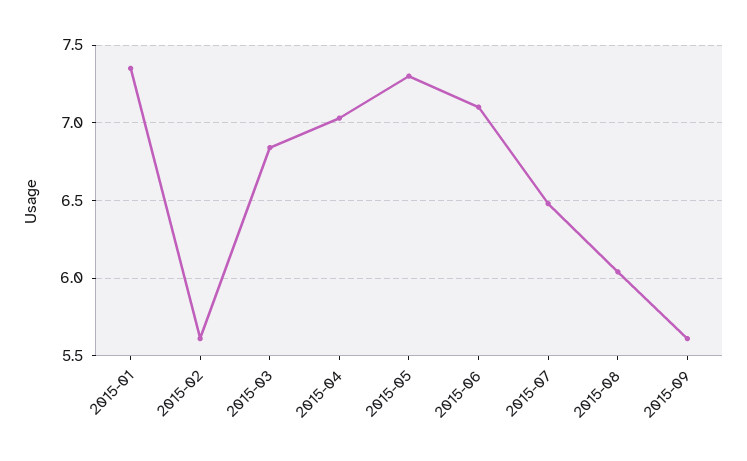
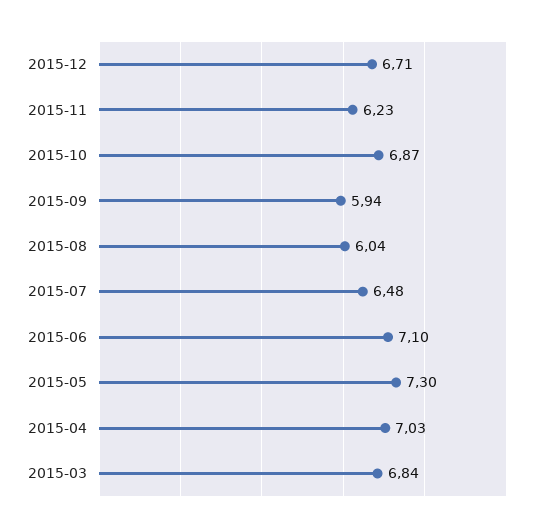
2015-01: 7.35 -> none
2015-02: 5.6 -> none
2015-09: 5.6 -> 5.94
2015-12: none -> 6.71
2015-11: none -> 6.23
2015-10: none -> 6.87

